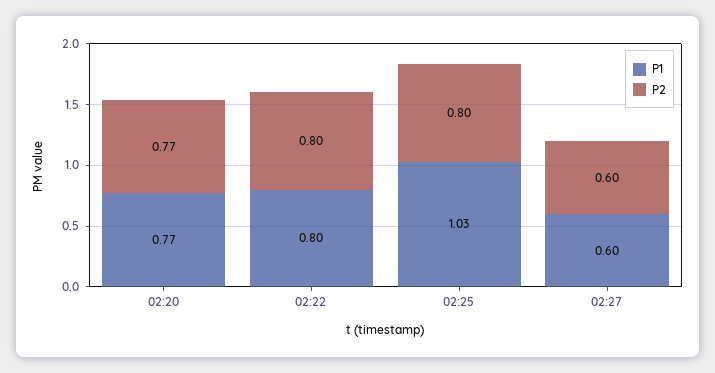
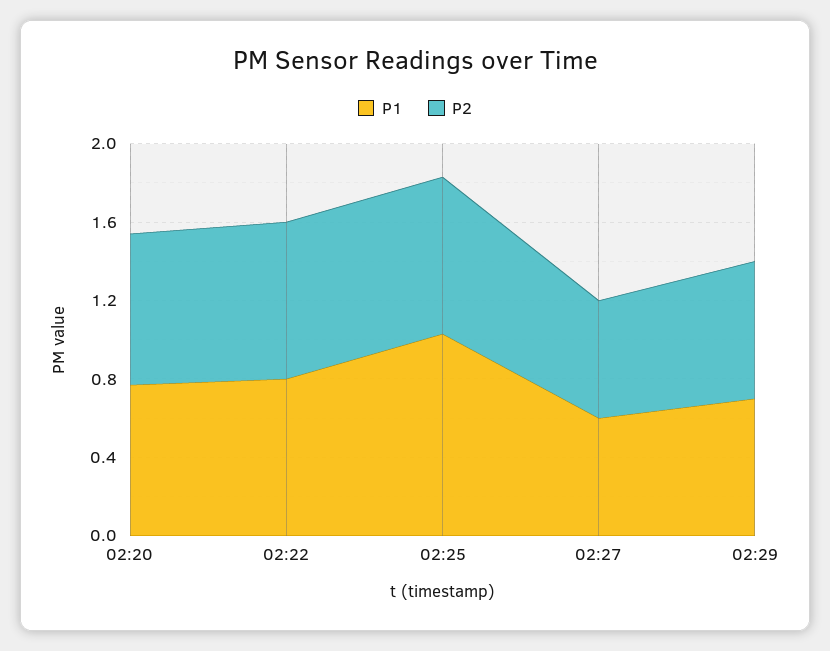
P1, 02:29: none -> 0.7
P2, 02:29: none -> 0.7

